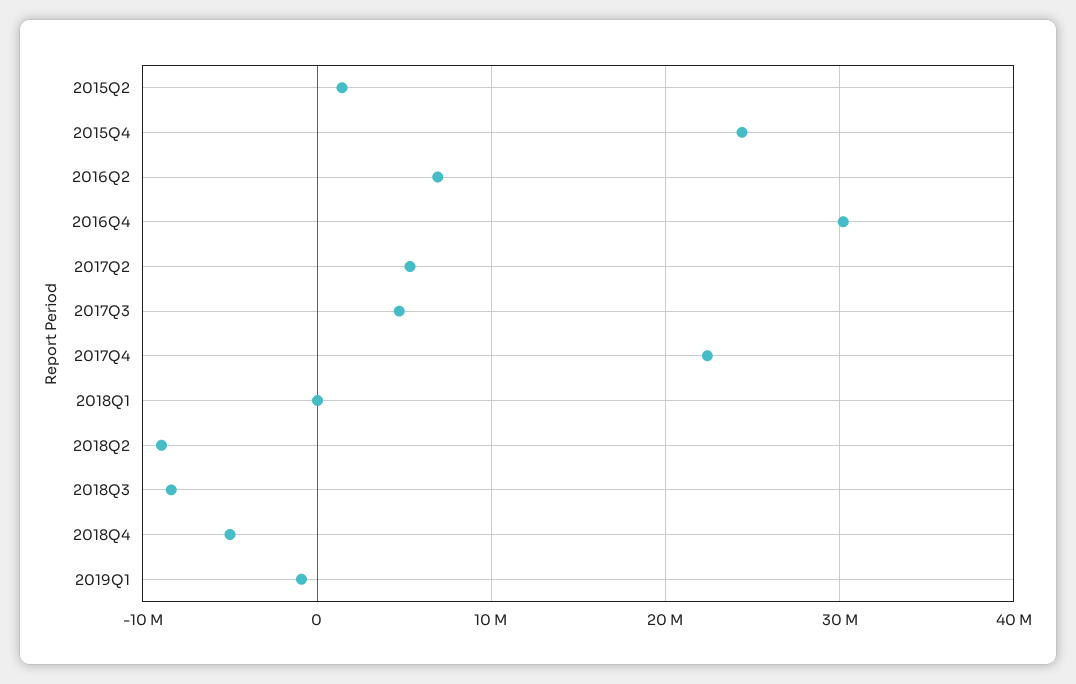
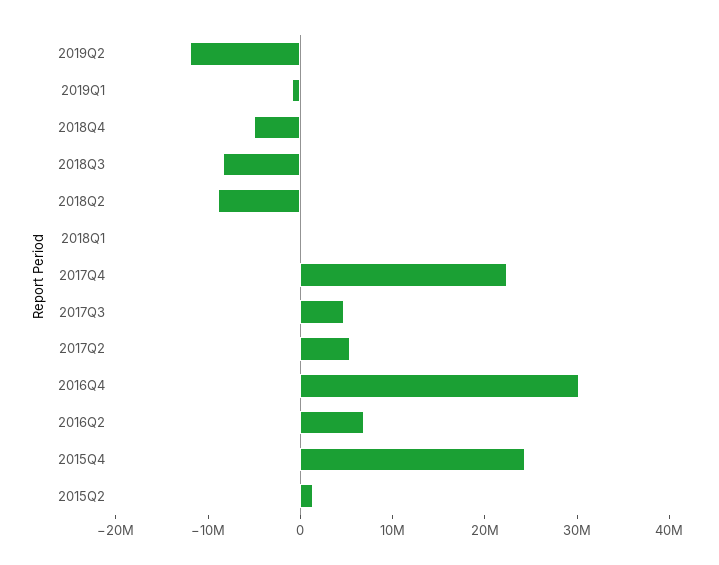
2019Q2: none -> -12000000

